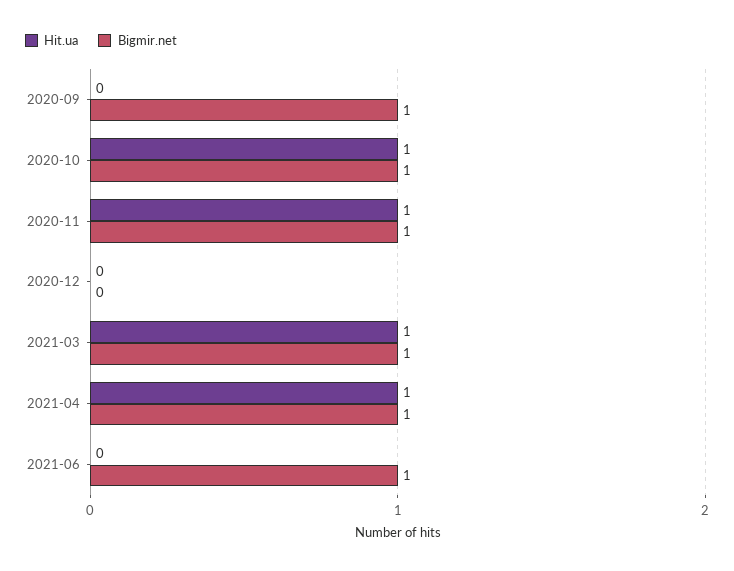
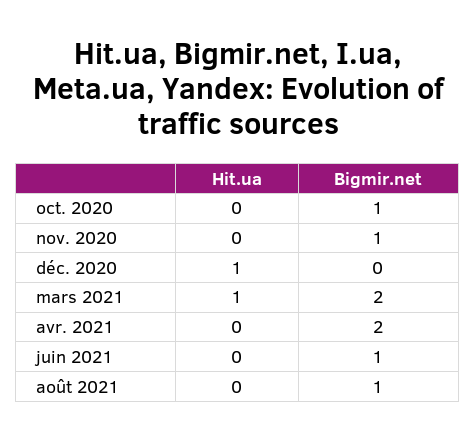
Hit.ua, 2020-09: 0 -> none
Bigmir.net, 2020-09: 1 -> none
Hit.ua, 2020-10: 1 -> 0
Hit.ua, 2020-11: 1 -> 0
Hit.ua, 2020-12: 0 -> 1
Bigmir.net, 2021-03: 1 -> 2
Hit.ua, 2021-04: 1 -> 0
Bigmir.net, 2021-04: 1 -> 2
Hit.ua, août 2021: none -> 0
Bigmir.net, août 2021: none -> 1

